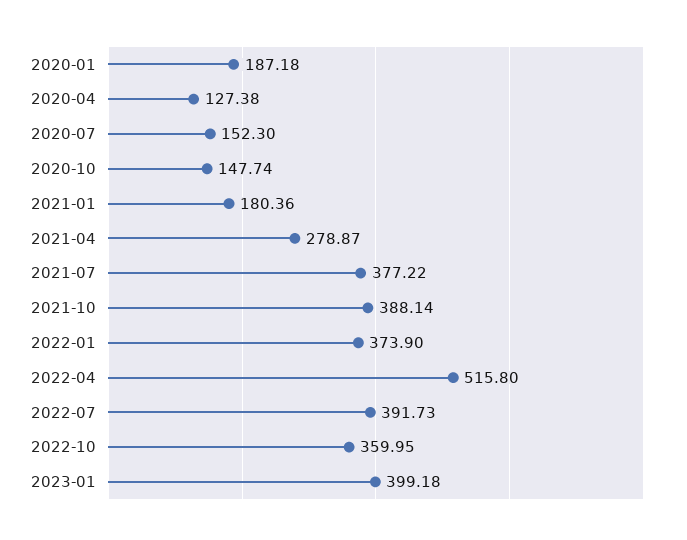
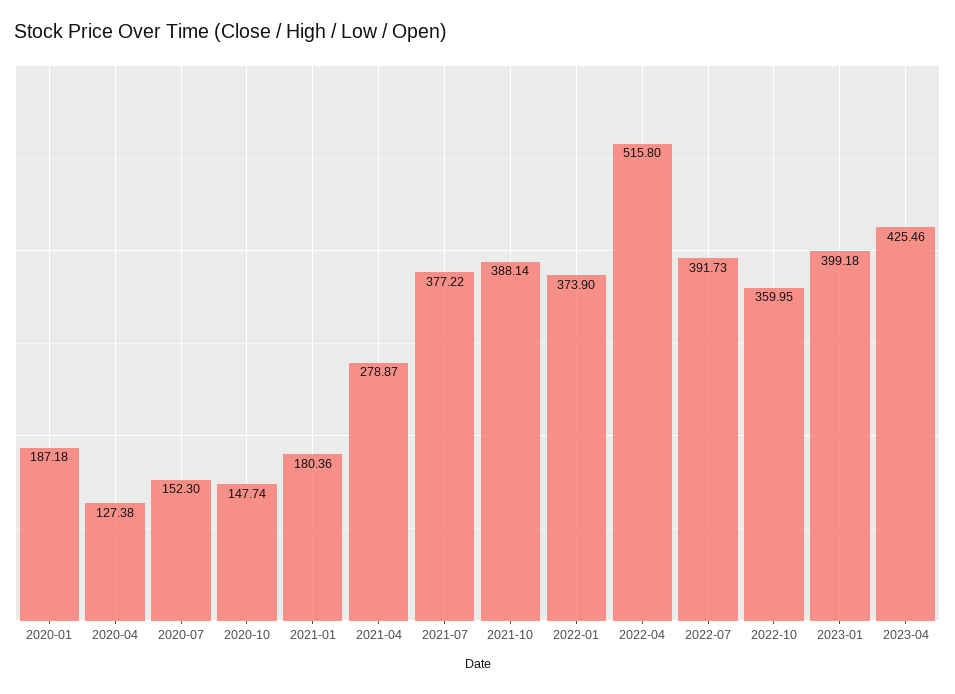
2023-04: none -> 425.46

